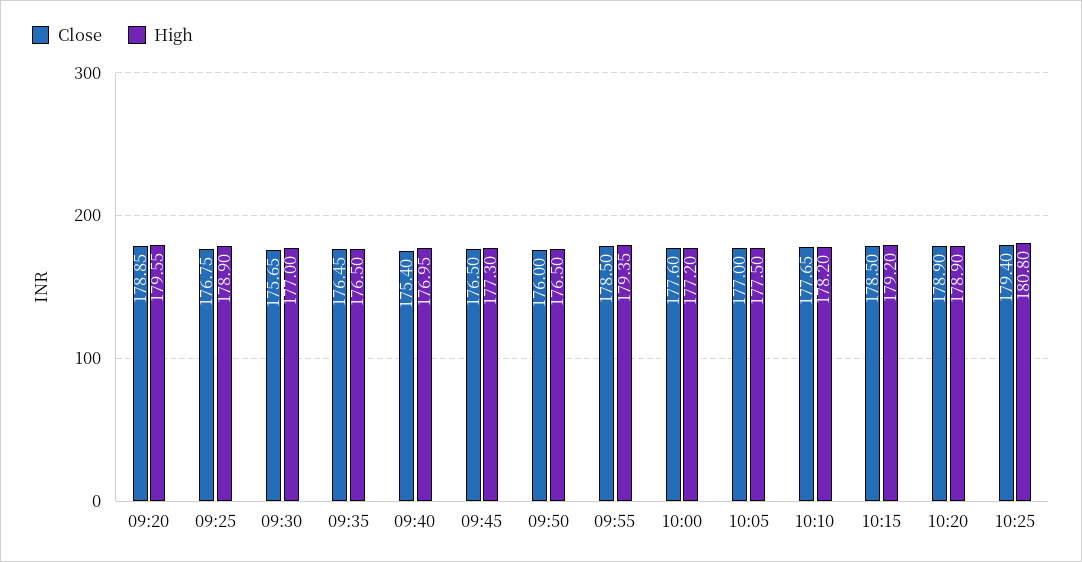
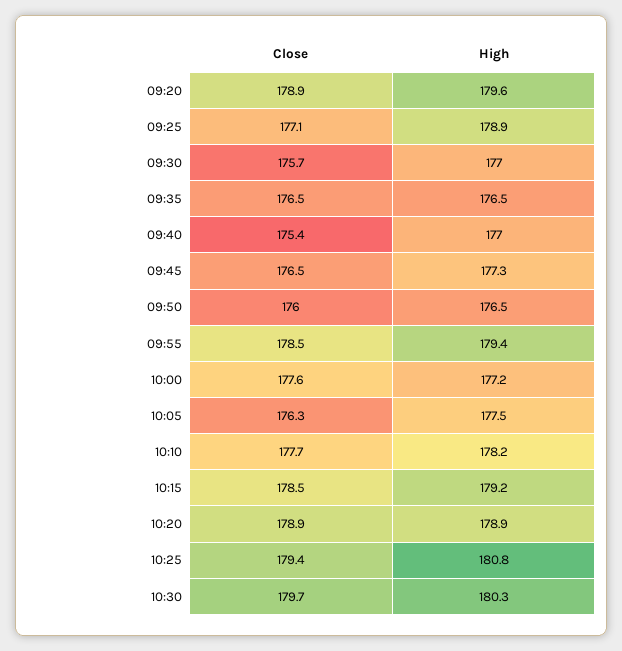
Close, 09:25: 176.75 -> 177.1
Close, 10:05: 177 -> 176.3
Close, 10:30: none -> 179.7
High, 10:30: none -> 180.3

